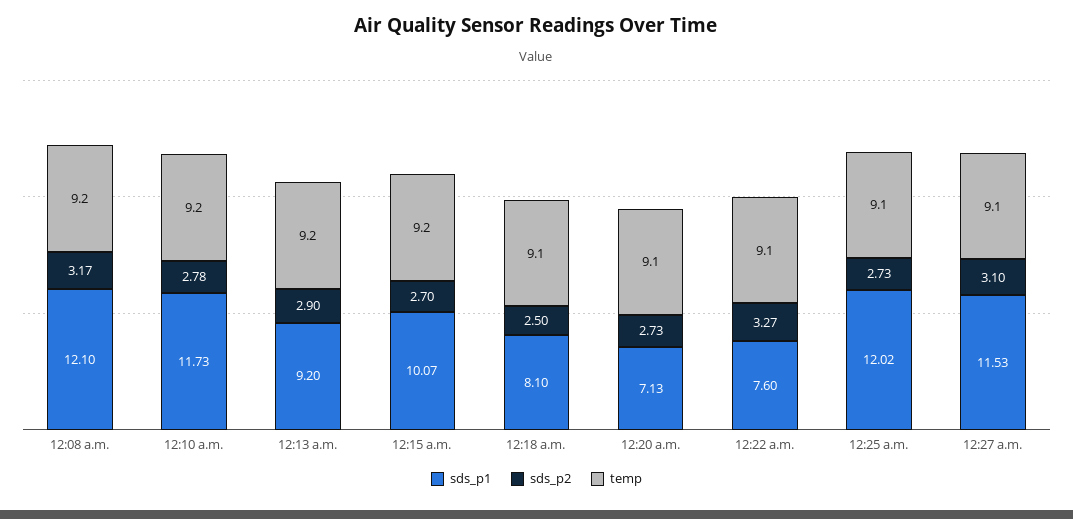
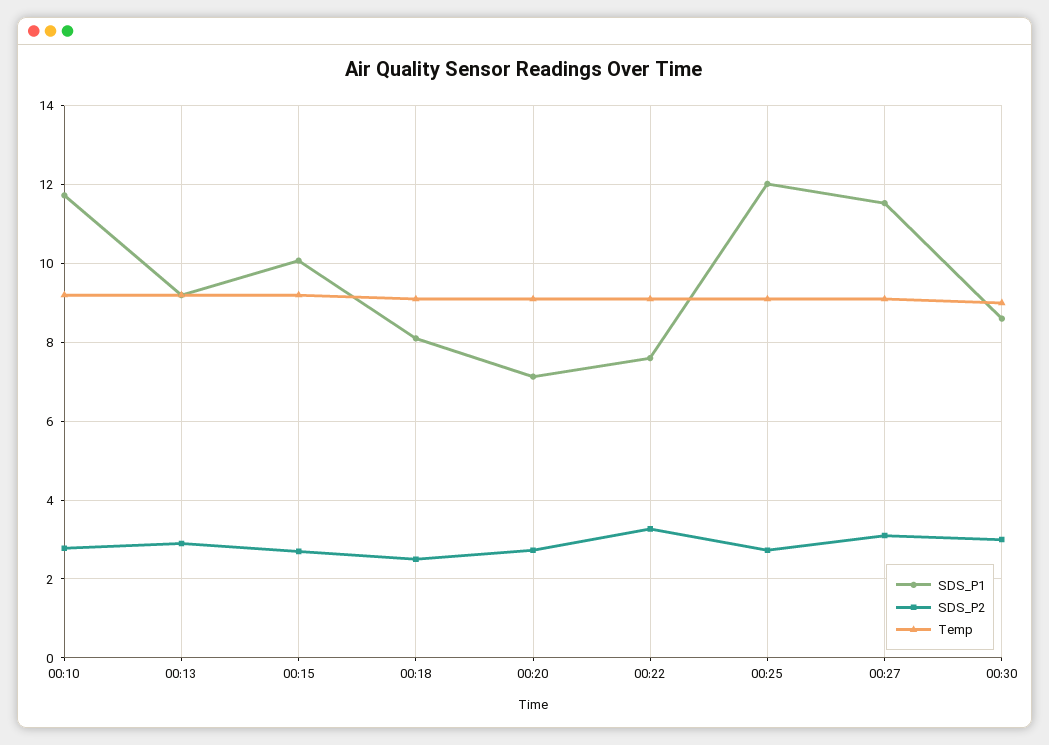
sds_p1, 12:08 a.m.: 12.1 -> none
sds_p2, 12:08 a.m.: 3.17 -> none
temp, 12:08 a.m.: 9.2 -> none
sds_p1, 00:30: none -> 8.6
sds_p2, 00:30: none -> 3
temp, 00:30: none -> 9

